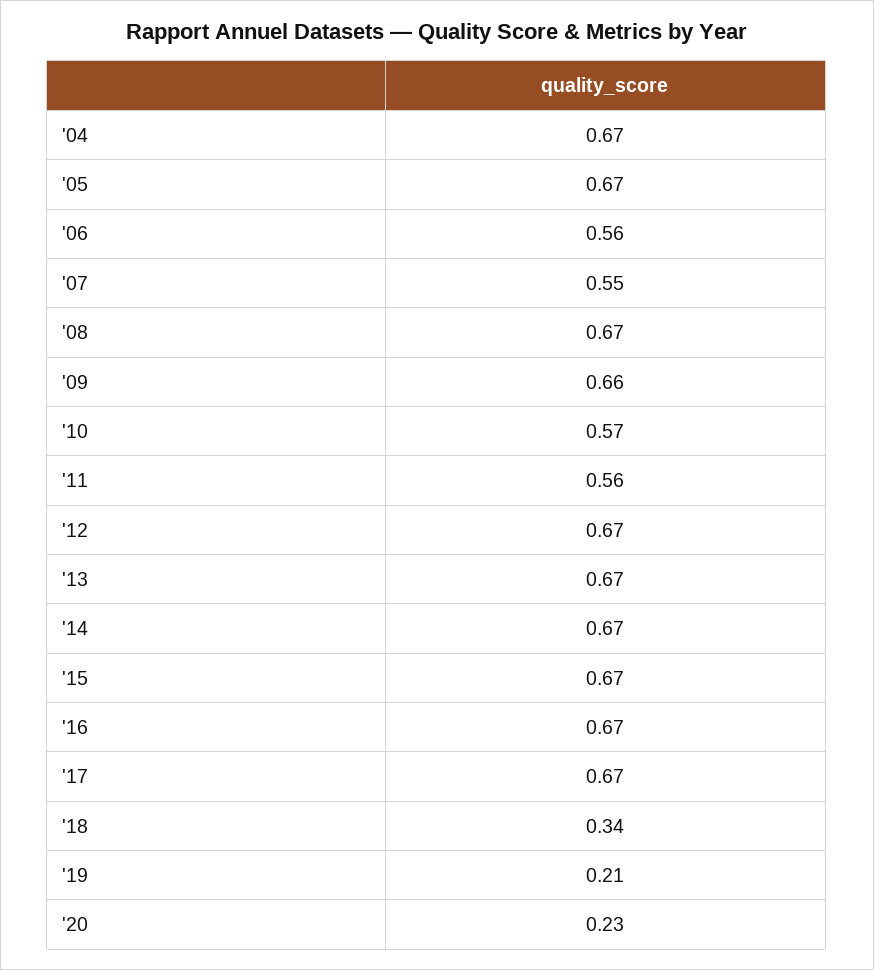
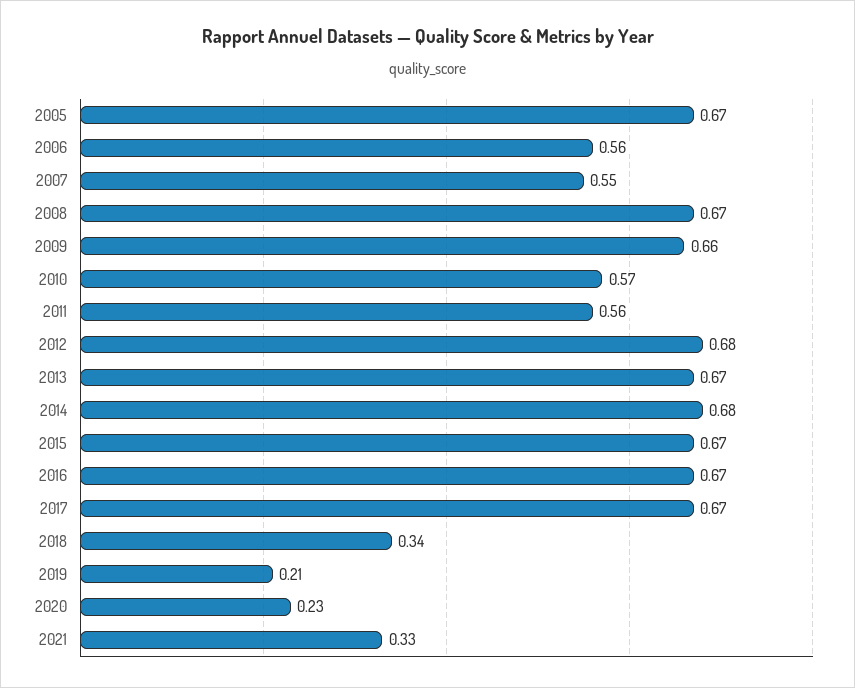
'04: 0.67 -> none
'12: 0.67 -> 0.68
'14: 0.67 -> 0.68
2021: none -> 0.33

